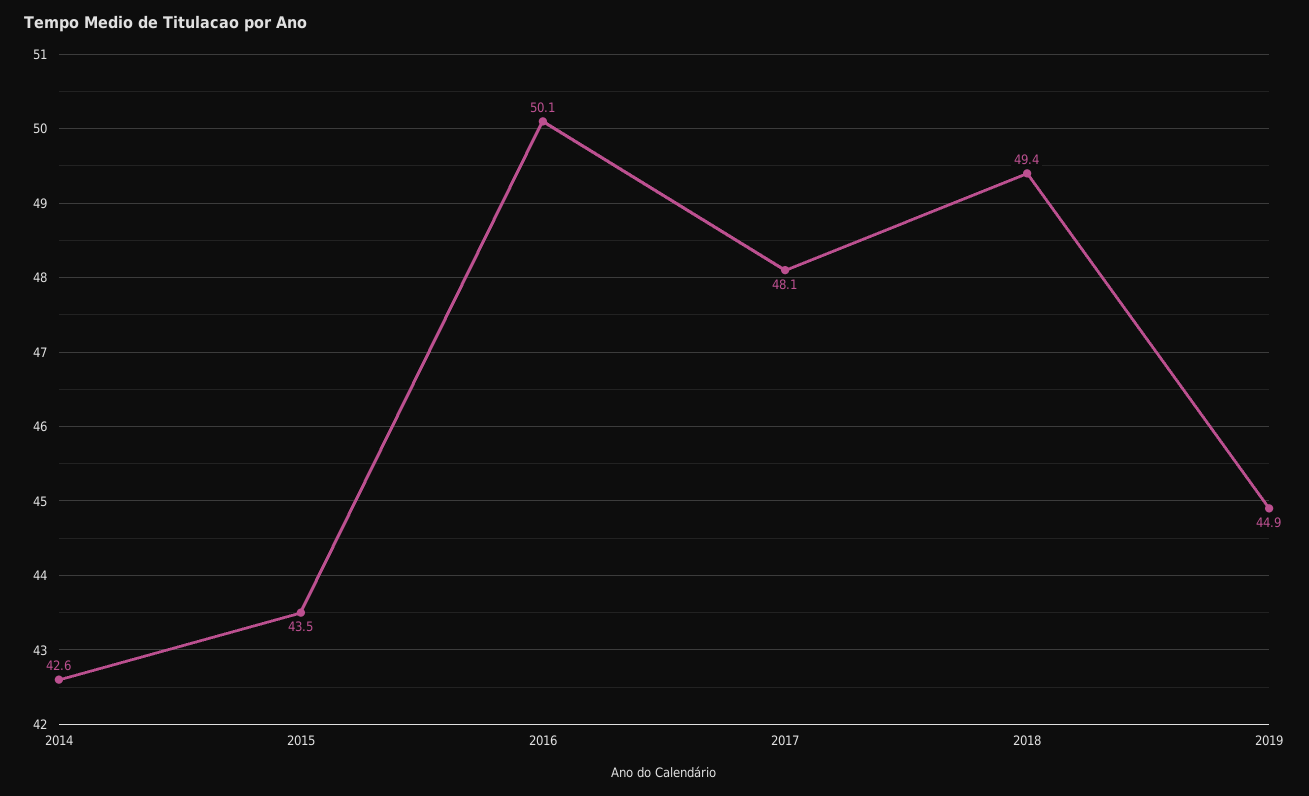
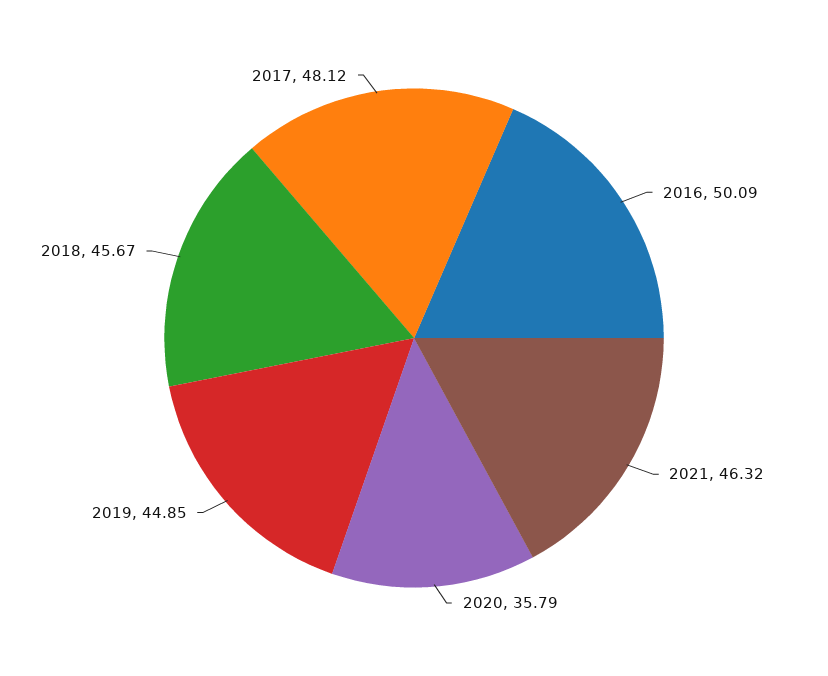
2014: 42.6 -> none
2015: 43.5 -> none
2018: 49.4 -> 45.67
2021: none -> 46.32
2020: none -> 35.79

